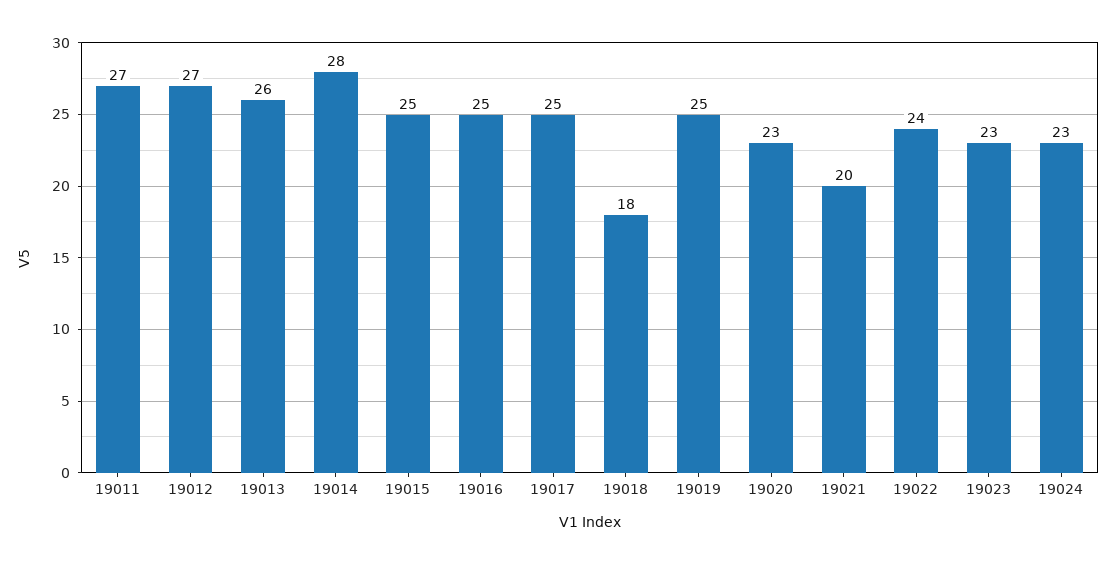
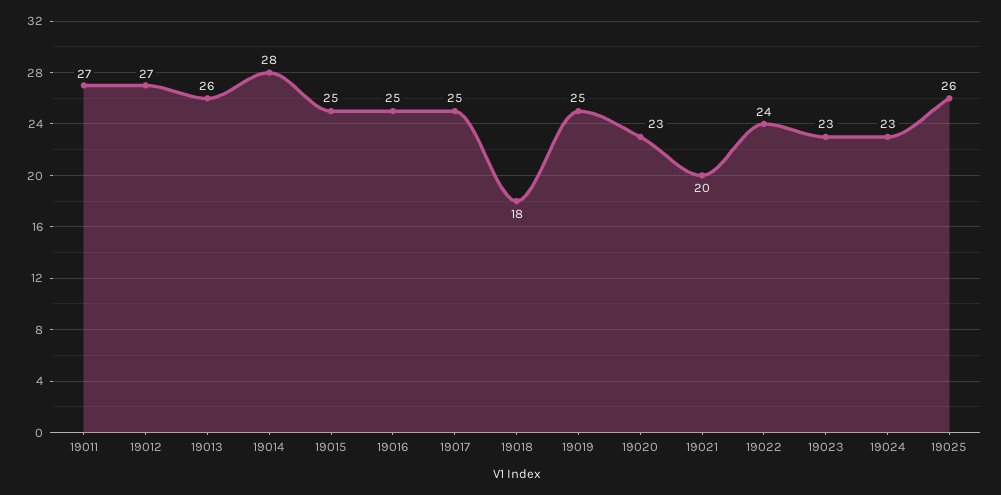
19025: none -> 26

